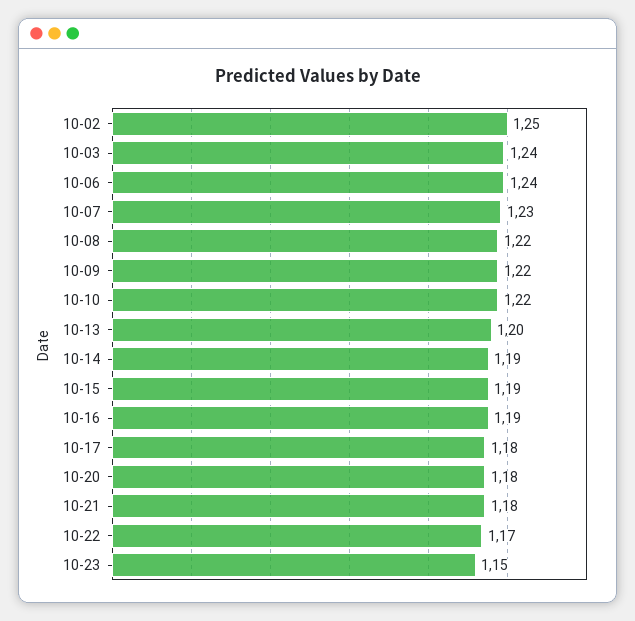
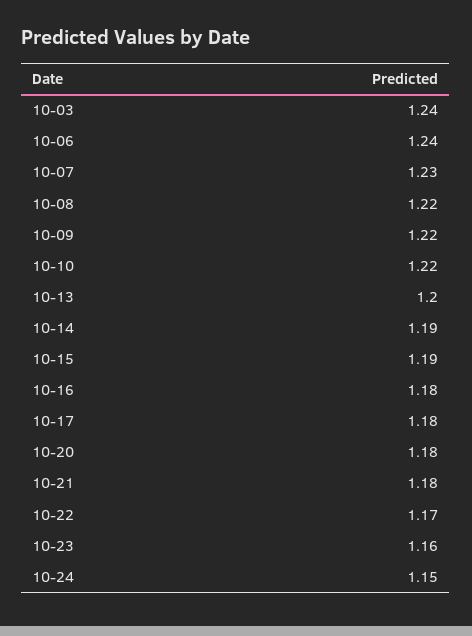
10-02: 1.25 -> none
10-16: 1.19 -> 1.18
10-23: 1.15 -> 1.16
10-24: none -> 1.15

